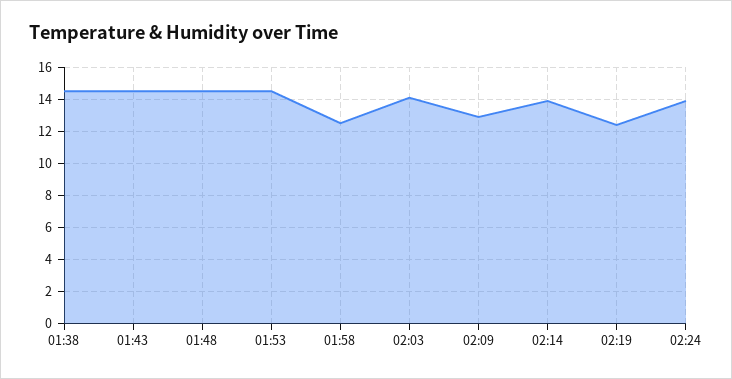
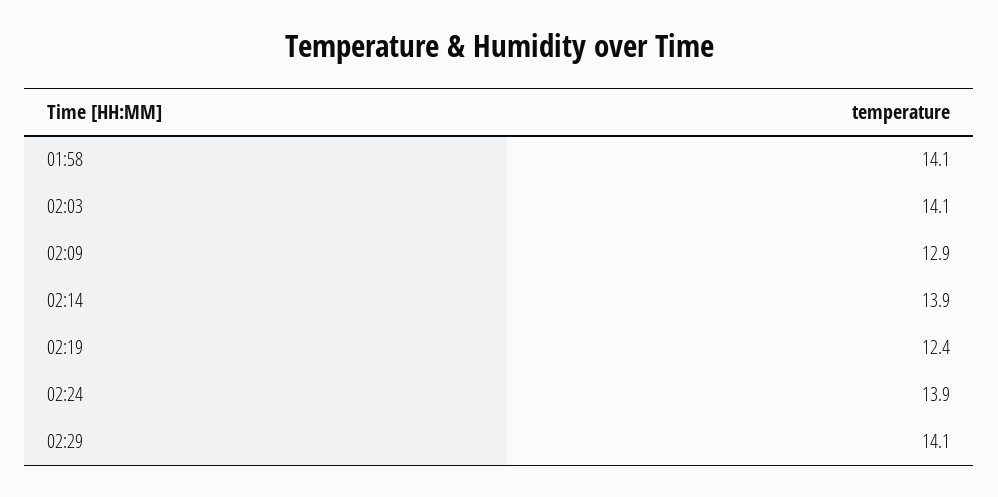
01:38: 14.5 -> none
01:43: 14.5 -> none
01:48: 14.5 -> none
01:53: 14.5 -> none
01:58: 12.5 -> 14.1
02:29: none -> 14.1

